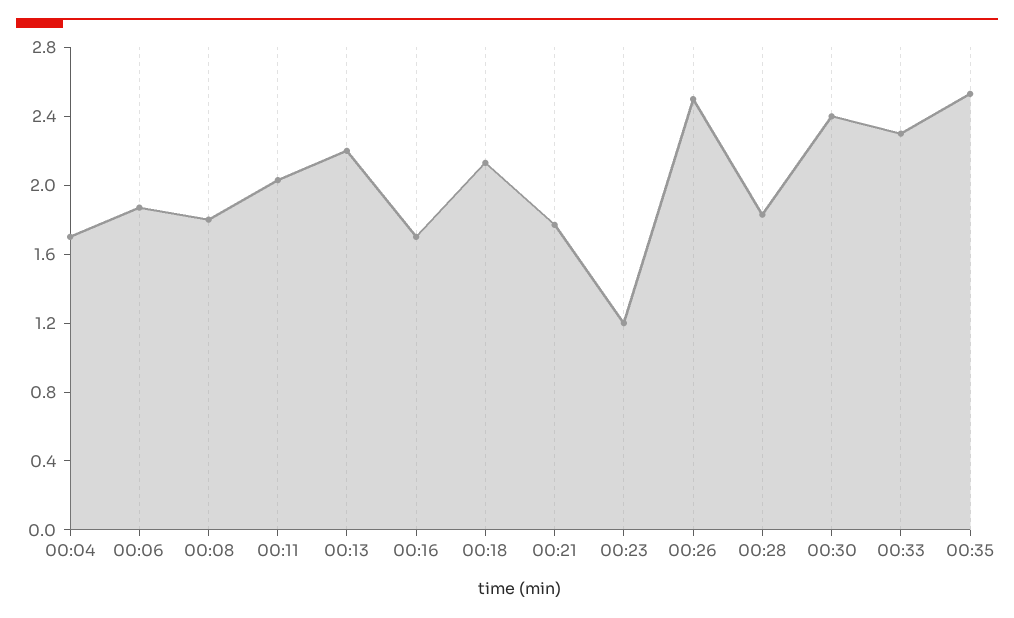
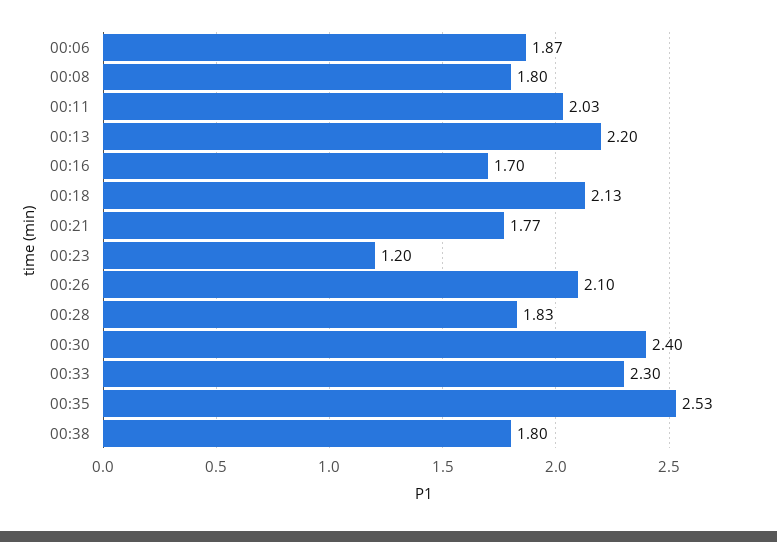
00:04: 1.7 -> none
00:26: 2.5 -> 2.1
00:38: none -> 1.8

